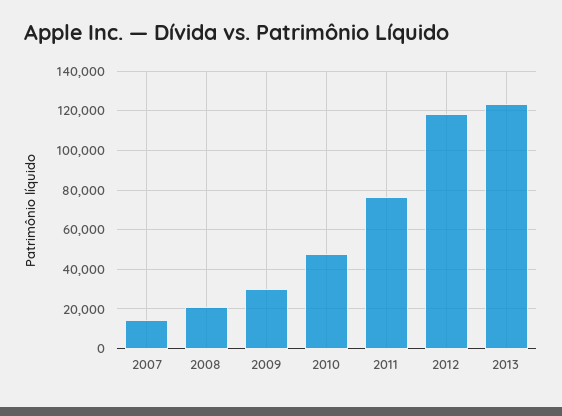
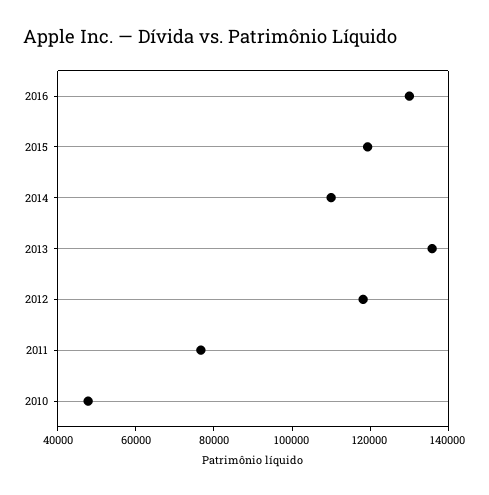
2007: 15000 -> none
2008: 20000 -> none
2009: 30000 -> none
2013: 125000 -> 135000
2016: none -> 130000
2015: none -> 120000
2014: none -> 110000

